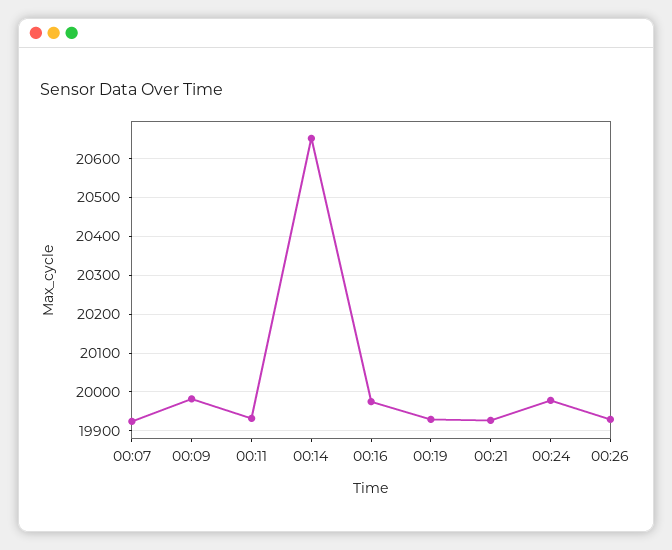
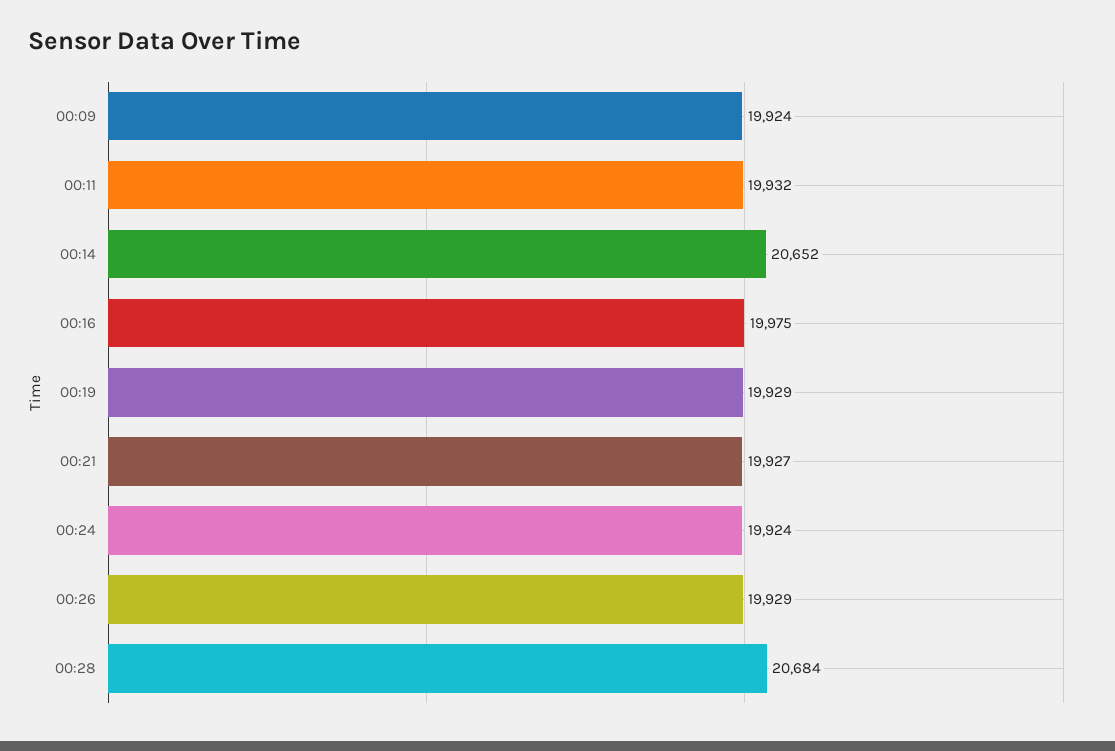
00:07: 19920 -> none
00:09: 19980 -> 19924
00:24: 19980 -> 19924
00:28: none -> 20684

